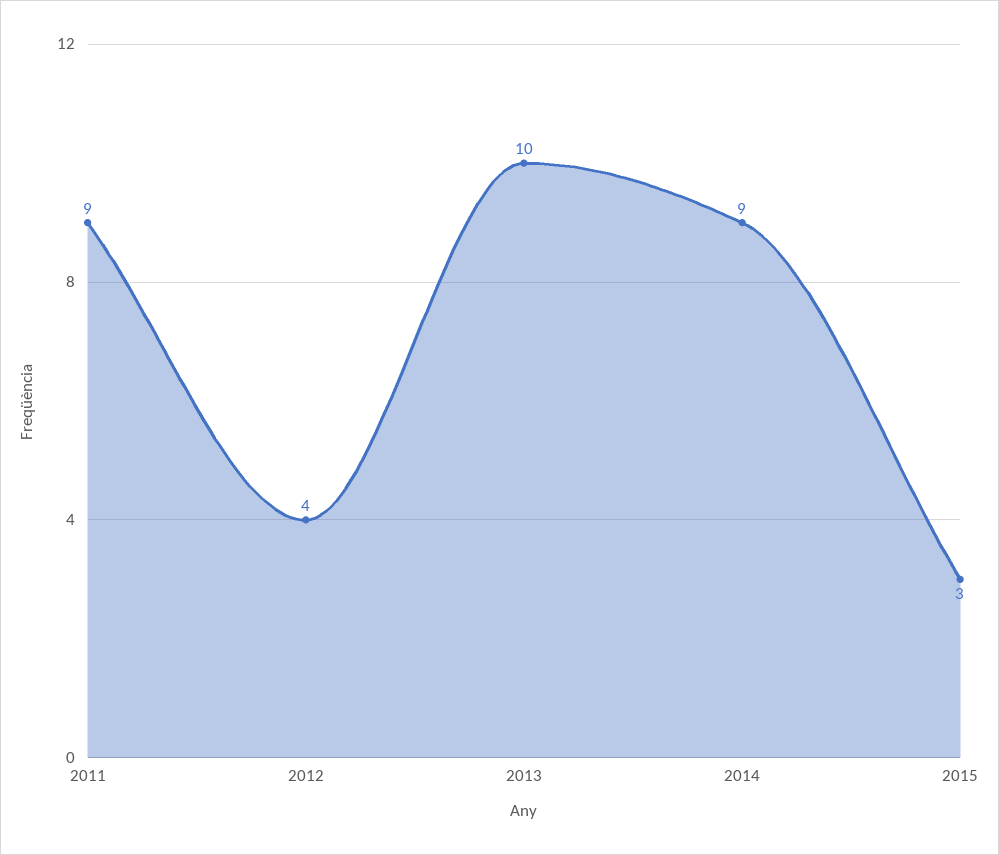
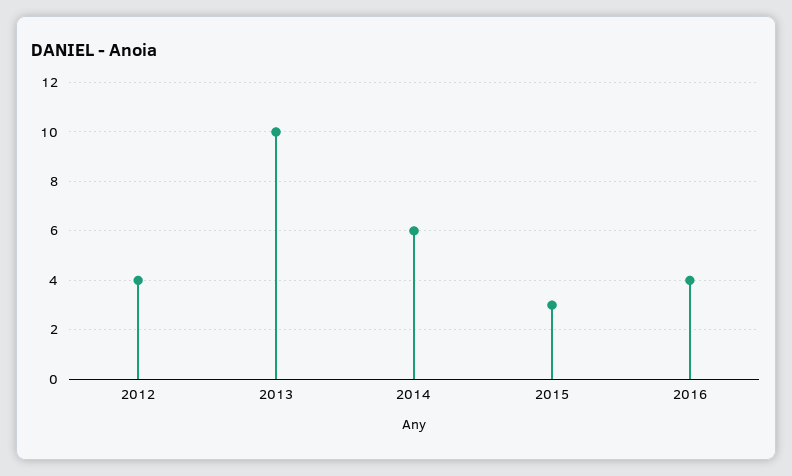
2011: 9 -> none
2014: 9 -> 6
2016: none -> 4

